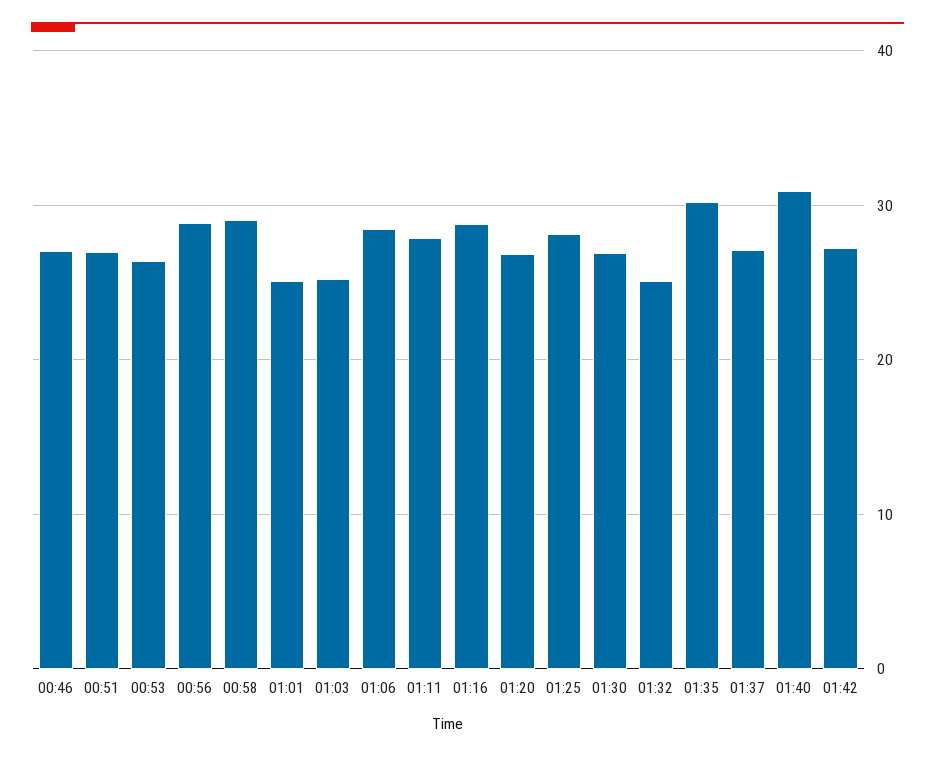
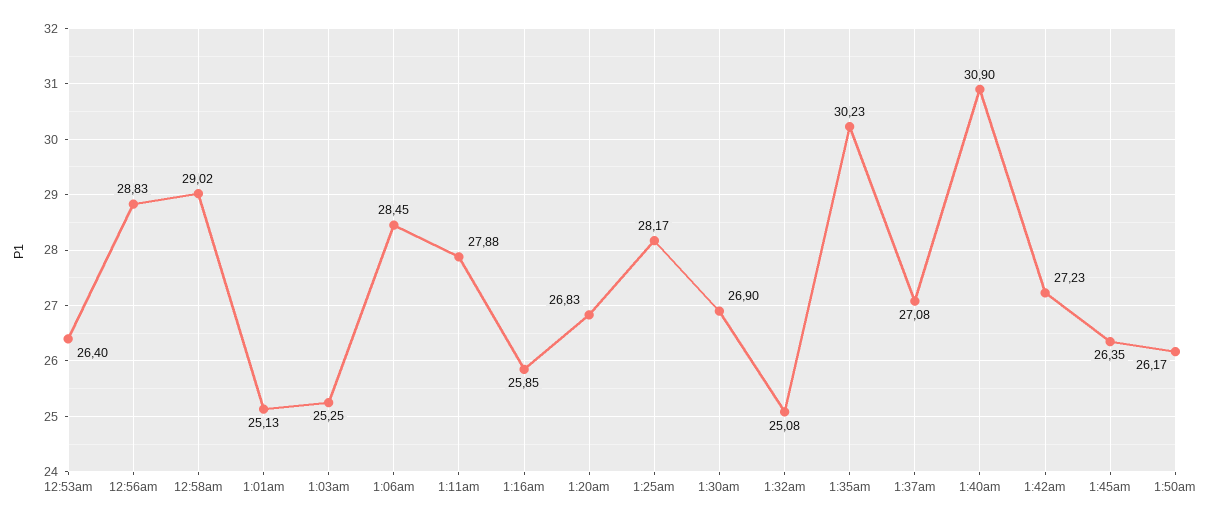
00:46: 27 -> none
00:51: 27 -> none
01:16: 29 -> 25.85
1:45am: none -> 26.35
1:50am: none -> 26.17

